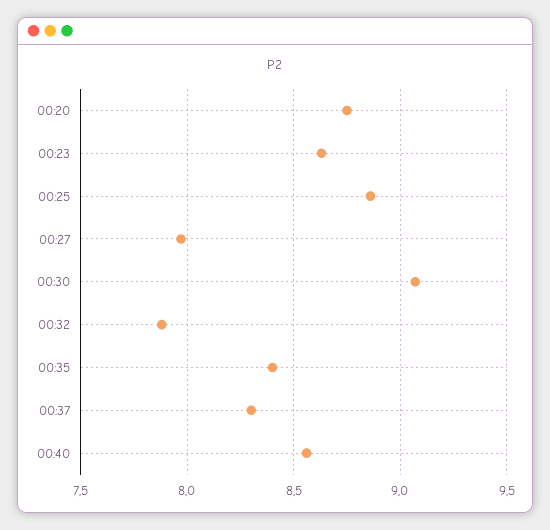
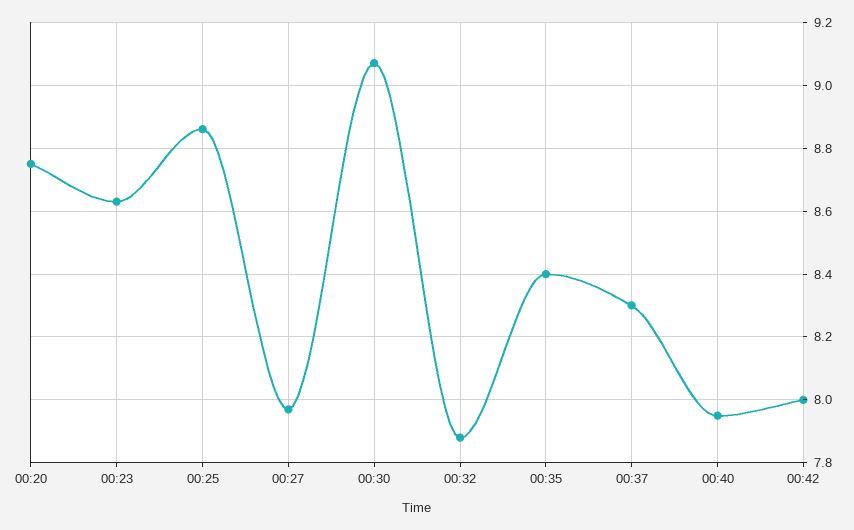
00:40: 8.55 -> 7.95
00:42: none -> 8

